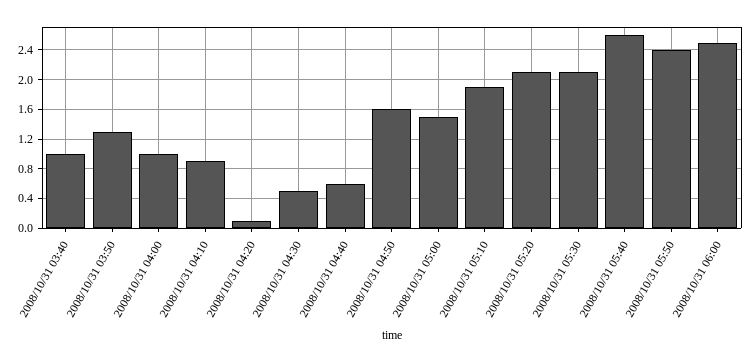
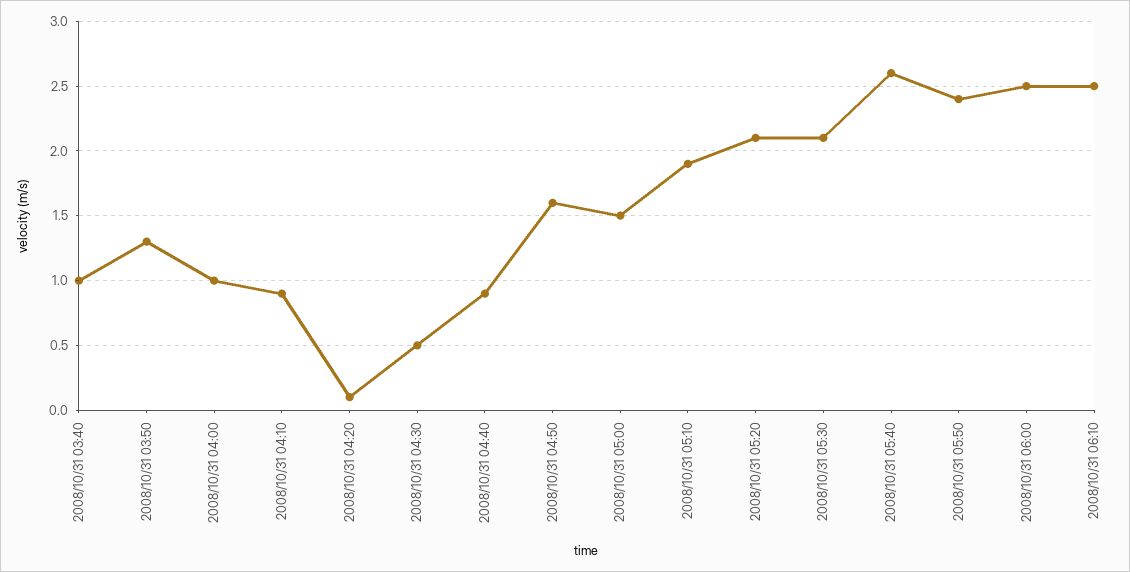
2008/10/31 04:40: 0.6 -> 0.9
2008/10/31 06:10: none -> 2.5

